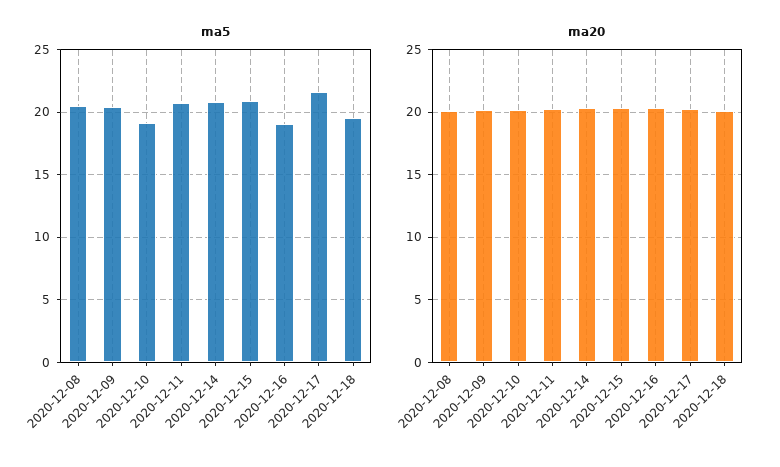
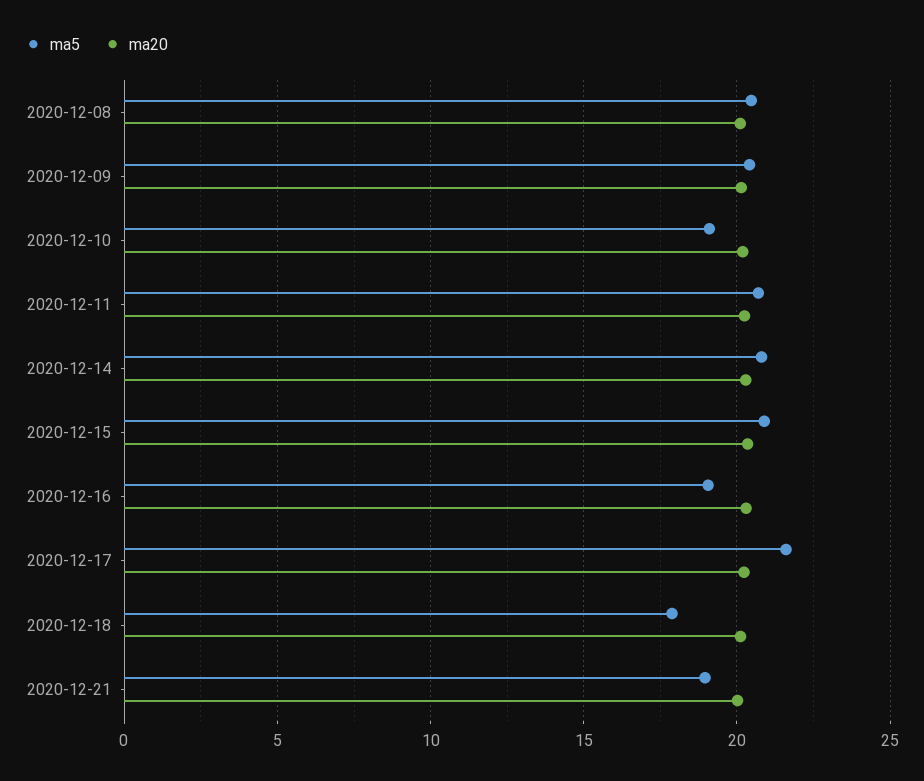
ma5, 2020-12-18: 19.5 -> 18
ma5, 2020-12-21: none -> 19
ma20, 2020-12-21: none -> 20

